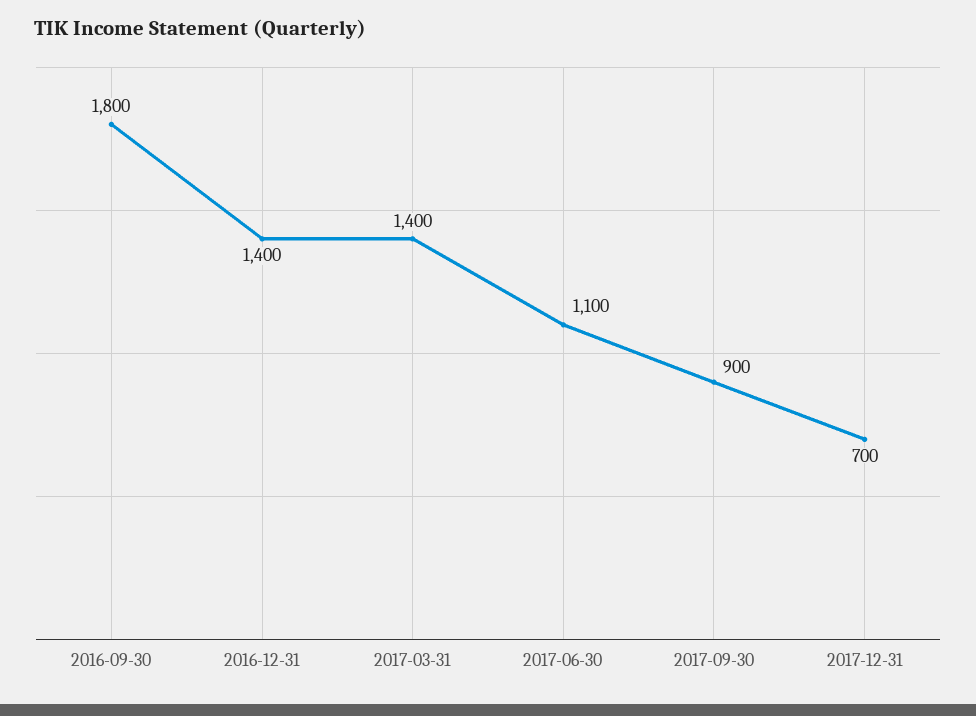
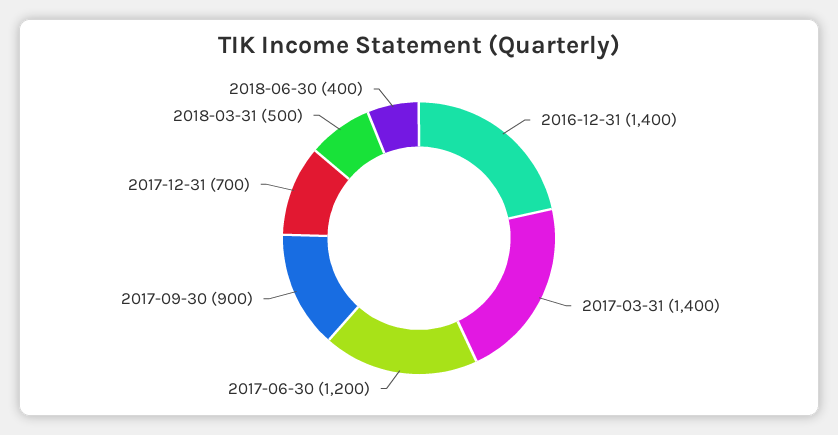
2016-09-30: 1800 -> none
2017-06-30: 1100 -> 1200
2018-03-31: none -> 500
2018-06-30: none -> 400

